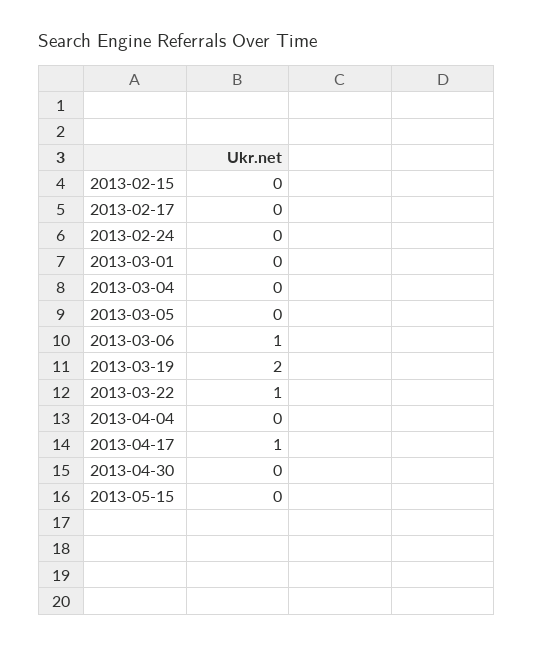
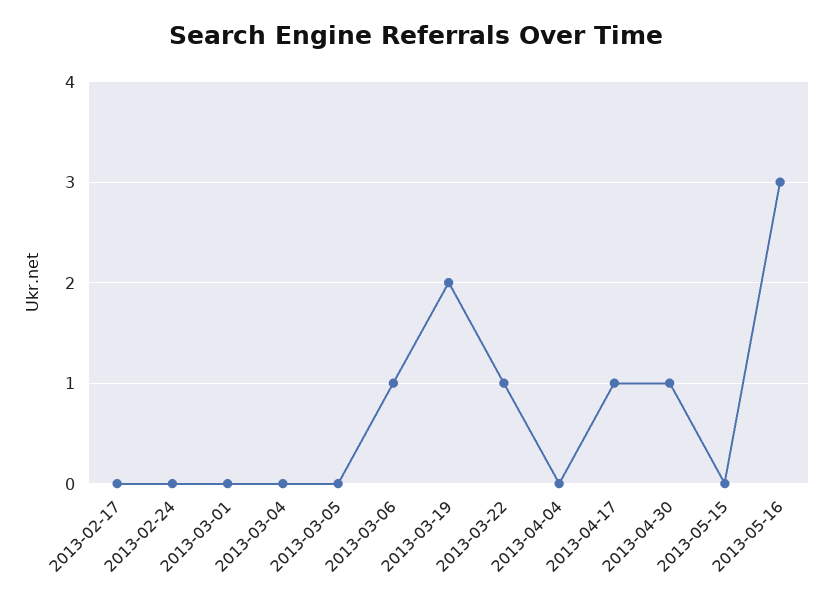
2013-02-15: 0 -> none
2013-04-30: 0 -> 1
2013-05-16: none -> 3

